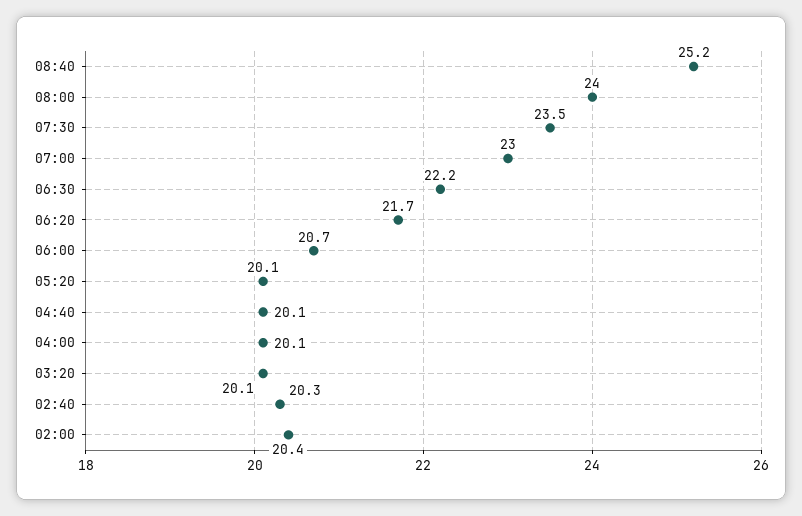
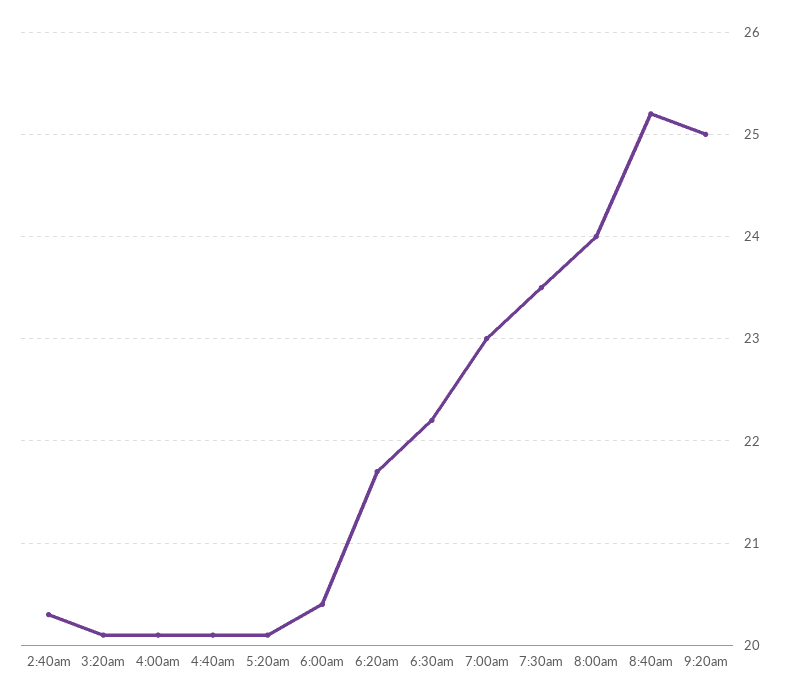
06:00: 20.7 -> 20.4
02:00: 20.4 -> none
9:20am: none -> 25

